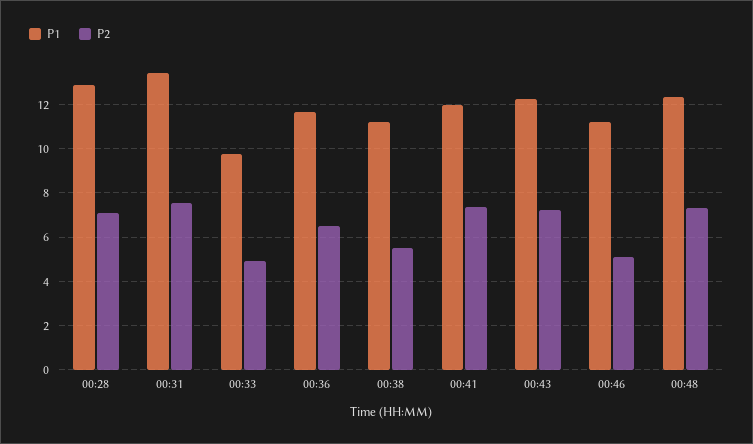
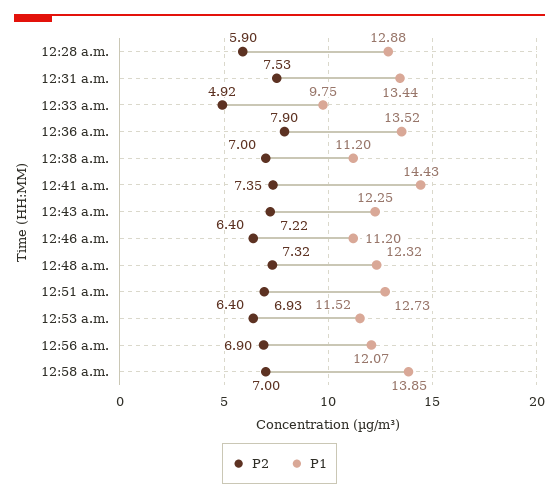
P2, 00:28: 7 -> 5.9
P1, 00:36: 11.5 -> 13.52
P2, 00:36: 6.5 -> 7.9
P2, 00:38: 5.5 -> 7
P1, 00:41: 12 -> 14.43
P2, 00:46: 5 -> 6.4
P2, 12:51 a.m.: none -> 6.93
P1, 12:51 a.m.: none -> 12.73
P2, 12:53 a.m.: none -> 6.4
P1, 12:53 a.m.: none -> 11.52
P2, 12:56 a.m.: none -> 6.9
P1, 12:56 a.m.: none -> 12.07
P2, 12:58 a.m.: none -> 7
P1, 12:58 a.m.: none -> 13.85

